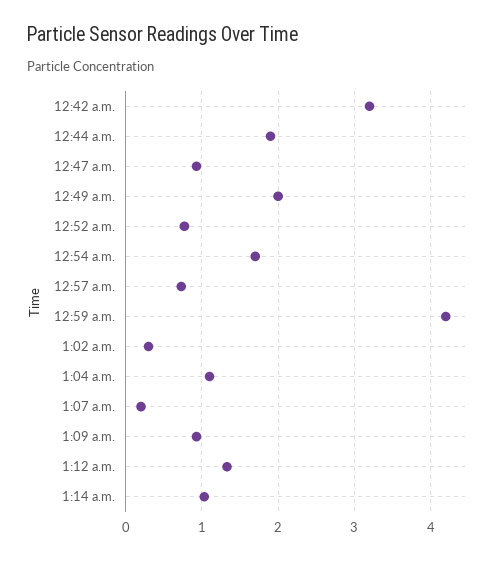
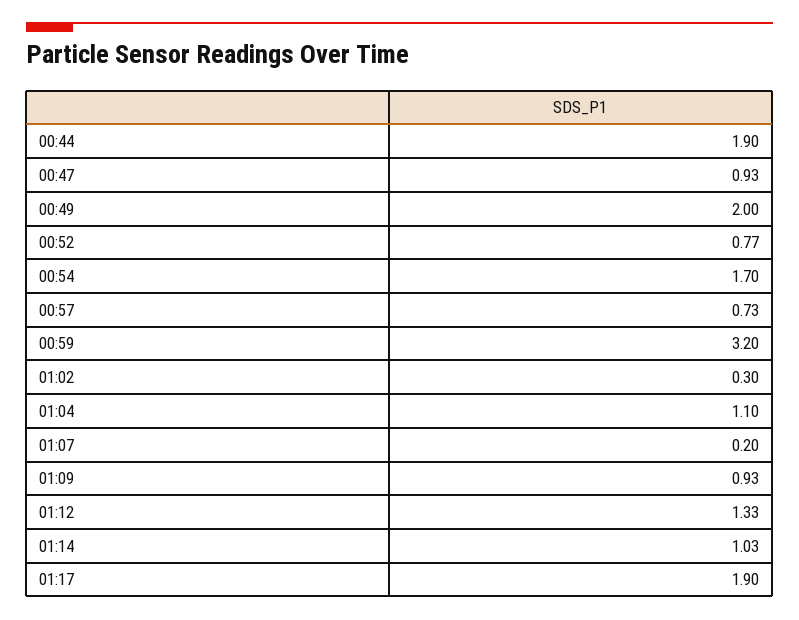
12:42 a.m.: 3.2 -> none
12:59 a.m.: 4.2 -> 3.2
01:17: none -> 1.9

